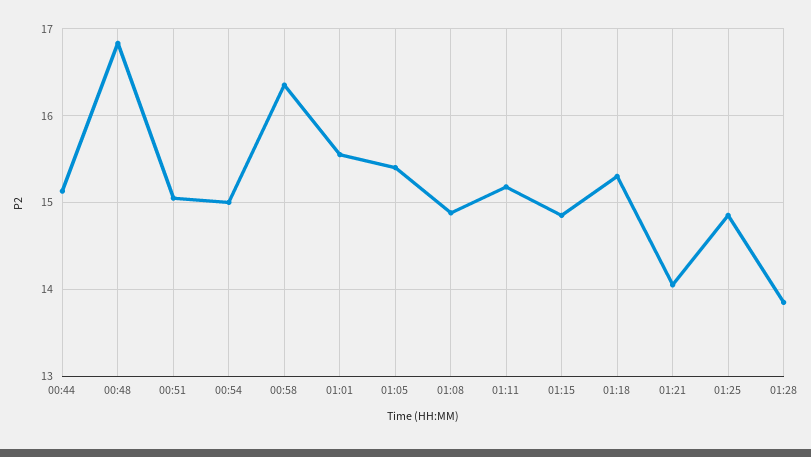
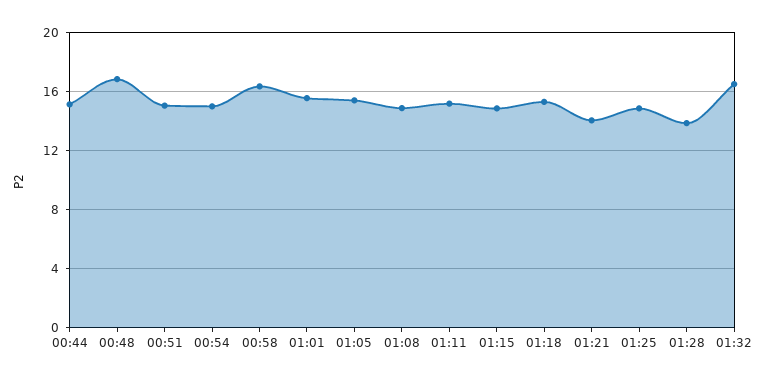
01:32: none -> 16.5

